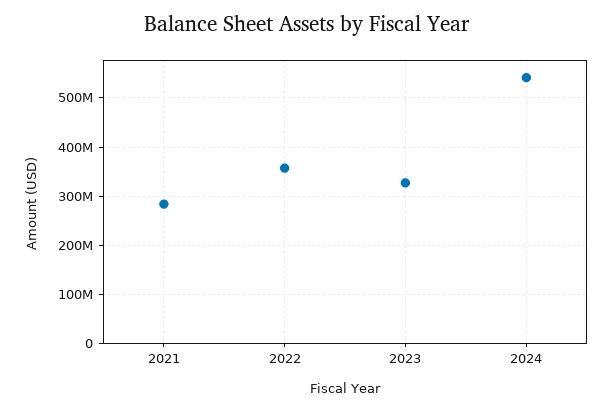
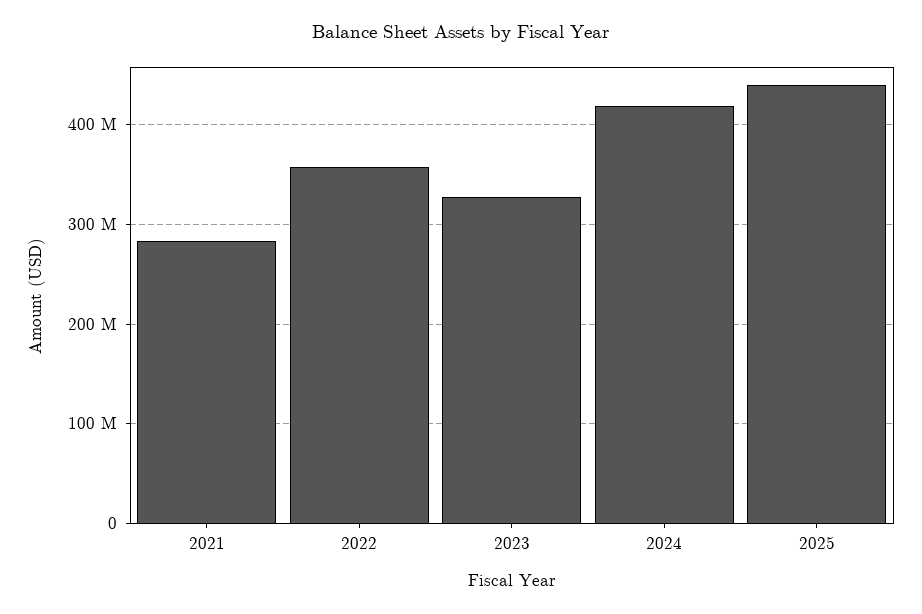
2024: 540000000 -> 420000000
2025: none -> 440000000

